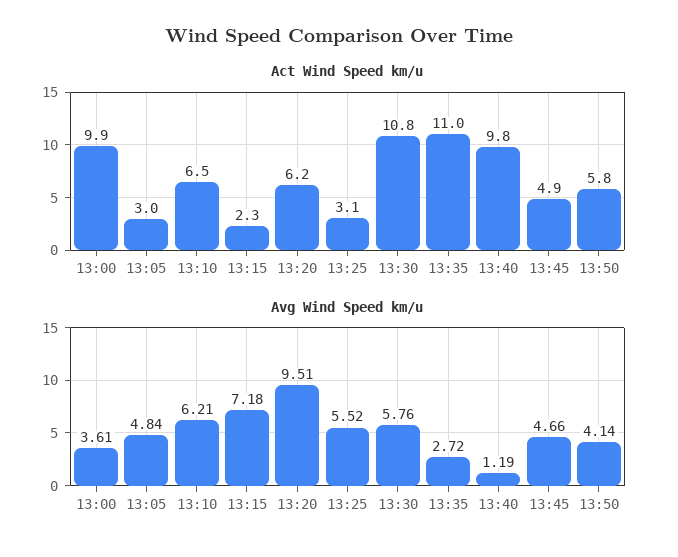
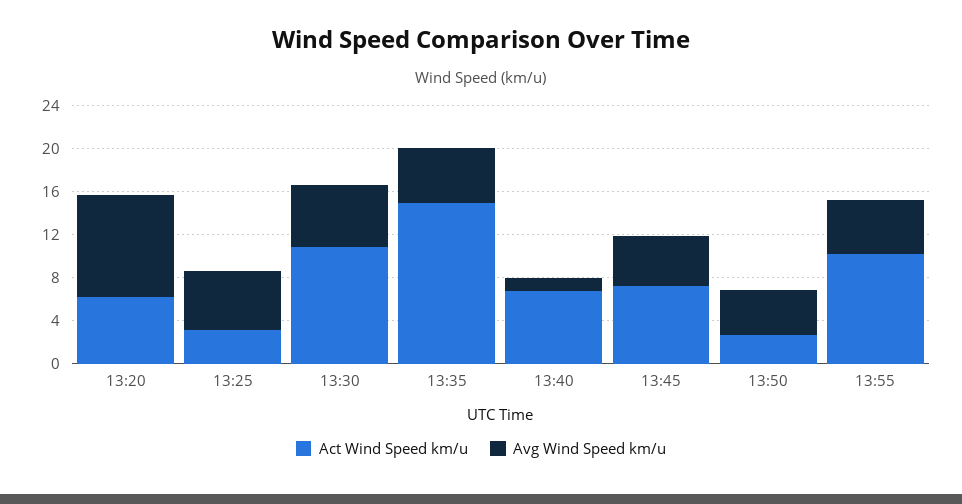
Act Wind Speed km/u, 13:00: 9.9 -> none
Act Wind Speed km/u, 13:05: 3 -> none
Act Wind Speed km/u, 13:10: 6.5 -> none
Act Wind Speed km/u, 13:15: 2.3 -> none
Act Wind Speed km/u, 13:35: 11 -> 15
Act Wind Speed km/u, 13:40: 9.8 -> 7
Act Wind Speed km/u, 13:45: 4.9 -> 7
Act Wind Speed km/u, 13:50: 5.8 -> 3
Avg Wind Speed km/u, 13:00: 3.61 -> none
Avg Wind Speed km/u, 13:05: 4.84 -> none
Avg Wind Speed km/u, 13:10: 6.21 -> none
Avg Wind Speed km/u, 13:15: 7.18 -> none
Avg Wind Speed km/u, 13:35: 2.72 -> 5
Act Wind Speed km/u, 13:55: none -> 10
Avg Wind Speed km/u, 13:55: none -> 5

